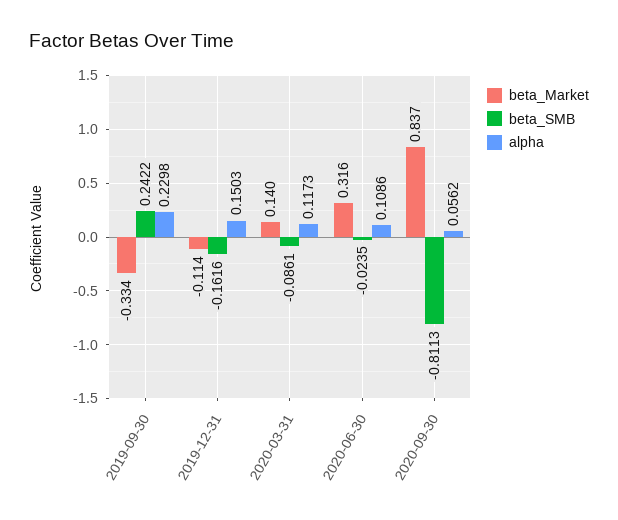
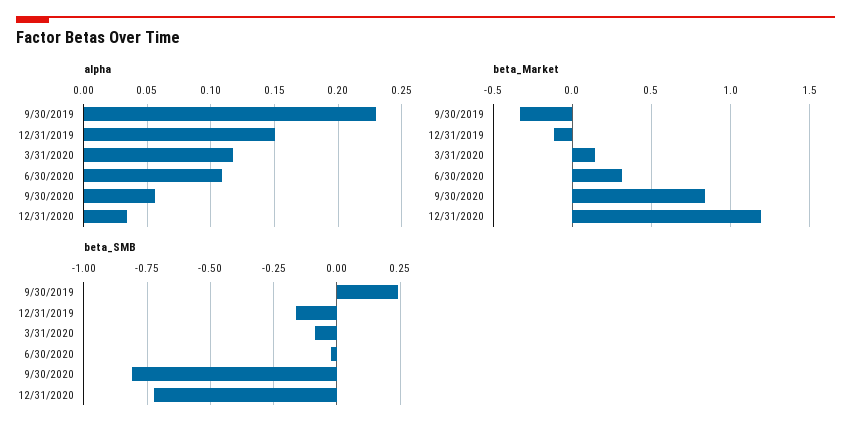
alpha, 12/31/2020: none -> 0.035
beta_Market, 12/31/2020: none -> 1.2
beta_SMB, 12/31/2020: none -> -0.725

